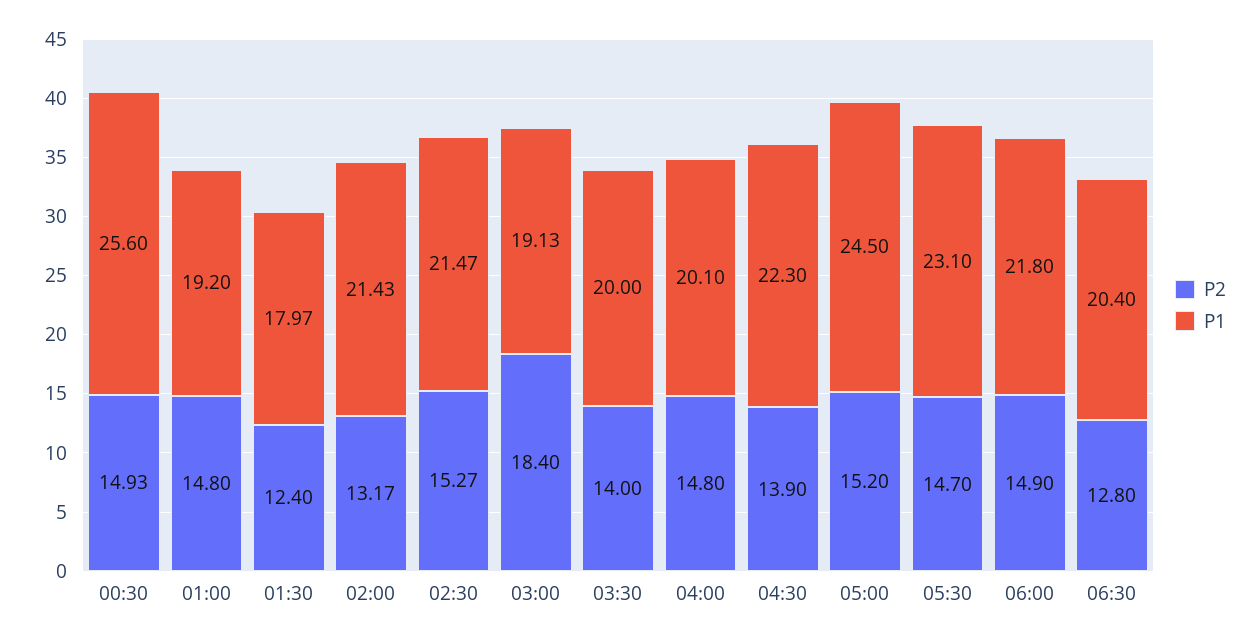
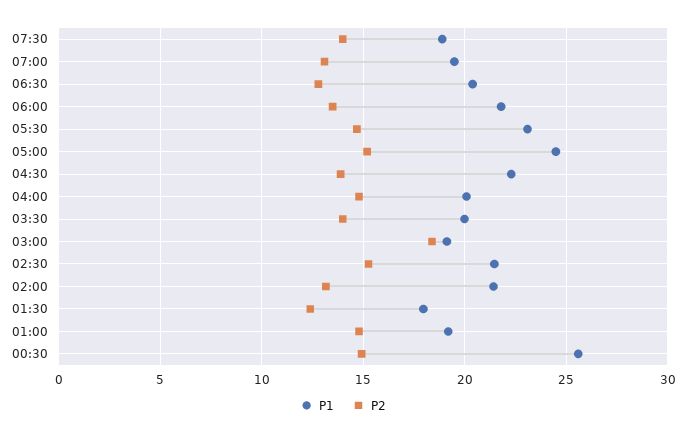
P2, 06:00: 14.9 -> 13.5
P1, 07:30: none -> 19
P2, 07:30: none -> 14
P1, 07:00: none -> 19.5
P2, 07:00: none -> 13

